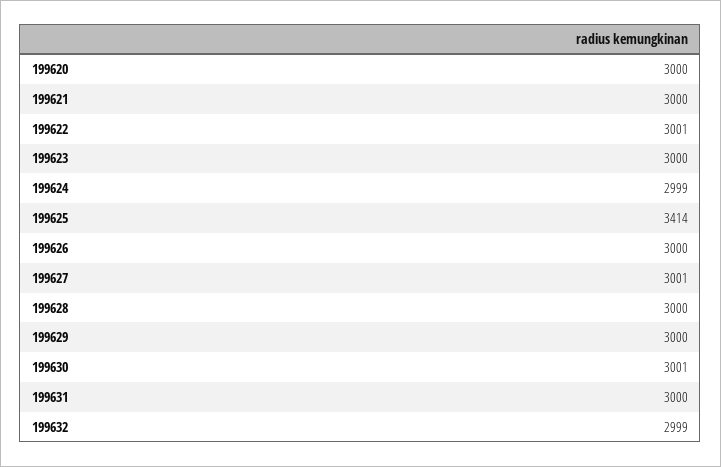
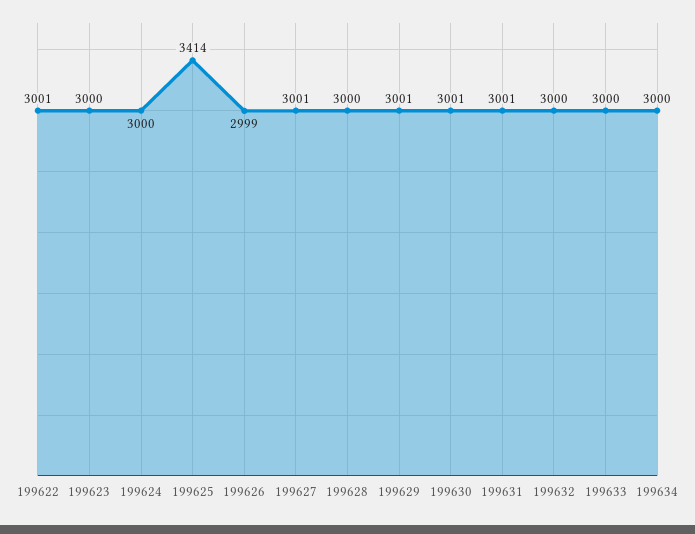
199620: 3000 -> none
199621: 3000 -> none
199624: 2999 -> 3000
199626: 3000 -> 2999
199629: 3000 -> 3001
199631: 3000 -> 3001
199632: 2999 -> 3000
199633: none -> 3000
199634: none -> 3000

